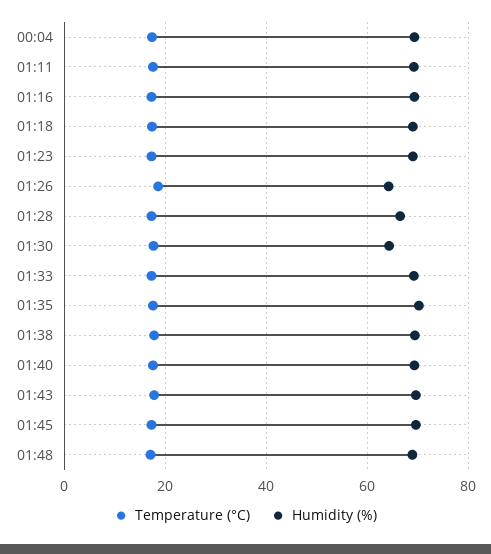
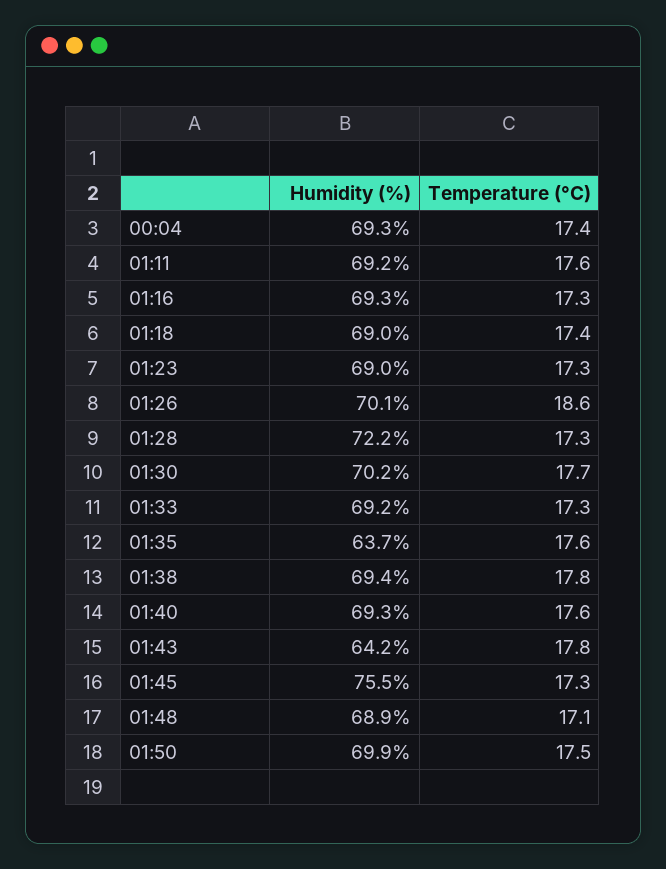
Humidity (%), 01:26: 64 -> 70.1
Humidity (%), 01:28: 66 -> 72.2
Humidity (%), 01:30: 64 -> 70.2
Humidity (%), 01:35: 70 -> 63.7
Humidity (%), 01:43: 70 -> 64.2
Humidity (%), 01:45: 70 -> 75.5
Humidity (%), 01:50: none -> 69.9
Temperature (°C), 01:50: none -> 17.5

